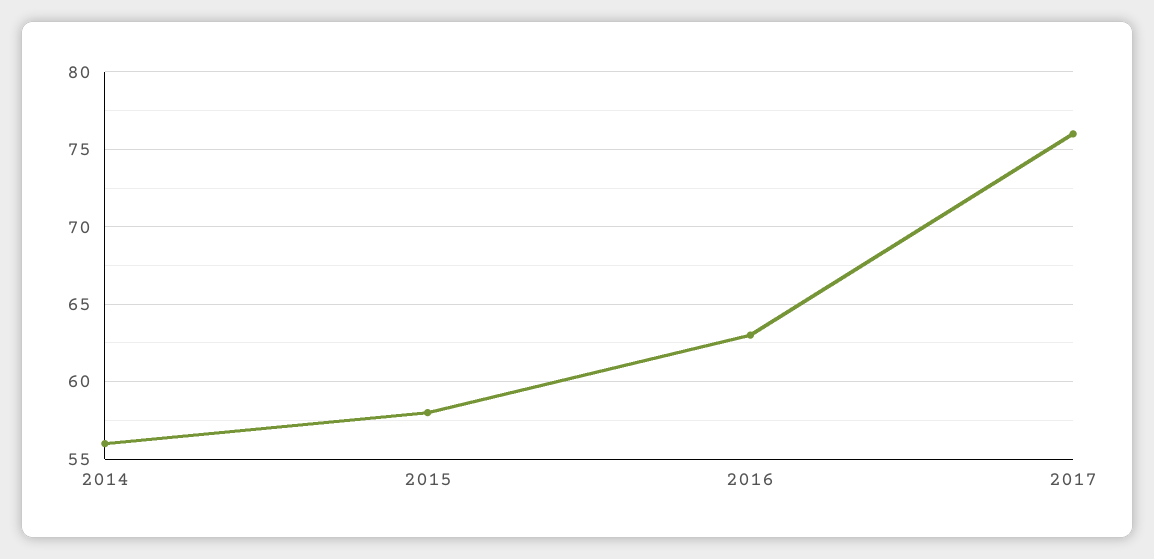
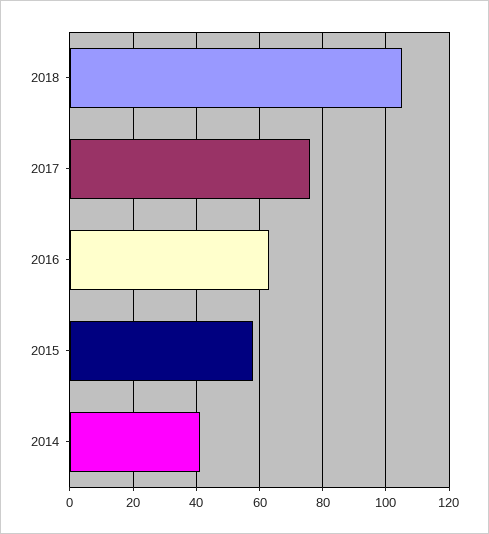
2014: 56 -> 40
2018: none -> 105

